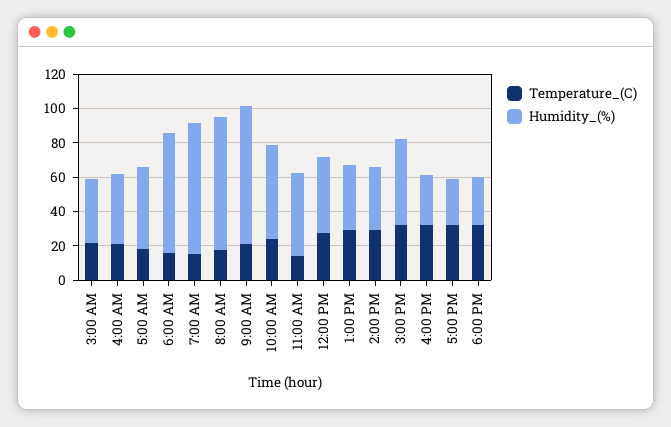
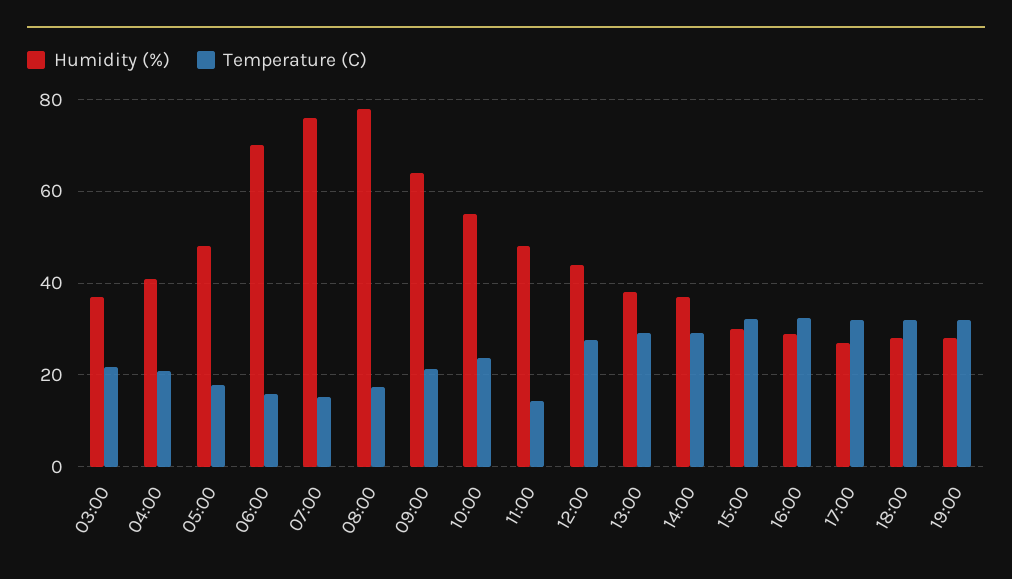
Humidity_(%), 9:00 AM: 80 -> 64
Humidity_(%), 3:00 PM: 50 -> 30
Humidity_(%), 19:00: none -> 28
Temperature_(C), 19:00: none -> 32

